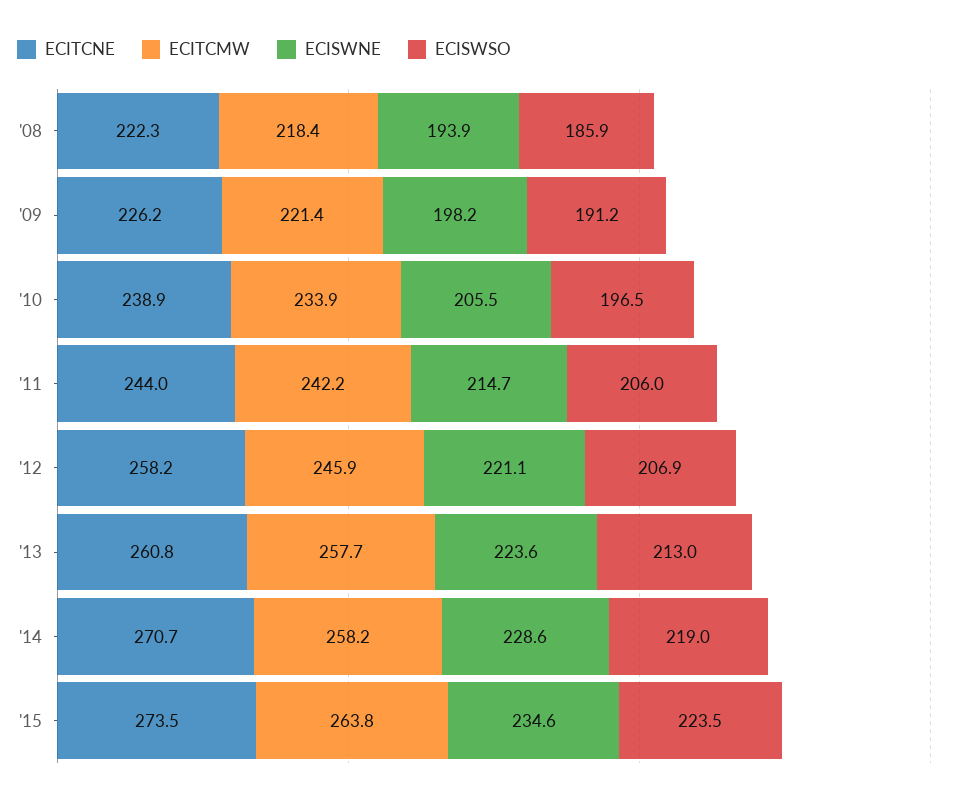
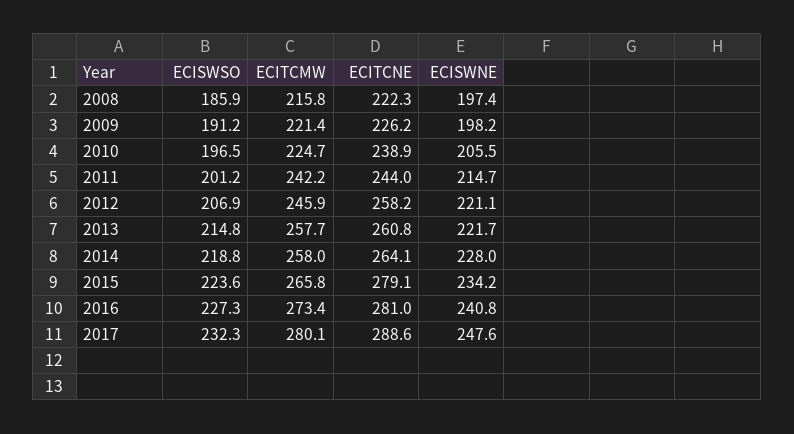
ECITCMW, '08: 218.4 -> 215.8
ECISWNE, '08: 193.9 -> 197.4
ECITCMW, '10: 233.9 -> 224.7
ECISWSO, '11: 206 -> 201.2
ECISWNE, '13: 223.6 -> 221.7
ECISWSO, '13: 213 -> 214.8
ECITCNE, '14: 270.7 -> 264.1
ECITCMW, '14: 258.2 -> 258
ECISWNE, '14: 228.6 -> 228
ECISWSO, '14: 219 -> 218.8
ECITCNE, '15: 273.5 -> 279.1
ECITCMW, '15: 263.8 -> 265.8
ECISWNE, '15: 234.6 -> 234.2
ECISWSO, '15: 223.5 -> 223.6
ECISWSO, 2016: none -> 227.3
ECITCMW, 2016: none -> 273.4
ECITCNE, 2016: none -> 281
ECISWNE, 2016: none -> 240.8
ECISWSO, 2017: none -> 232.3
ECITCMW, 2017: none -> 280.1
ECITCNE, 2017: none -> 288.6
ECISWNE, 2017: none -> 247.6

